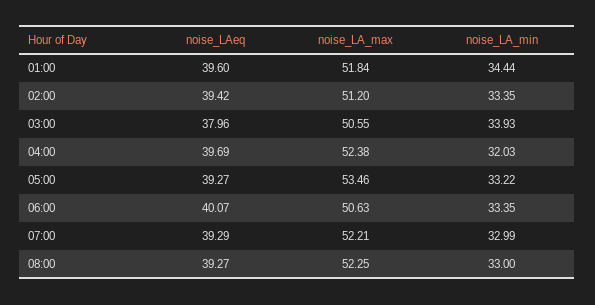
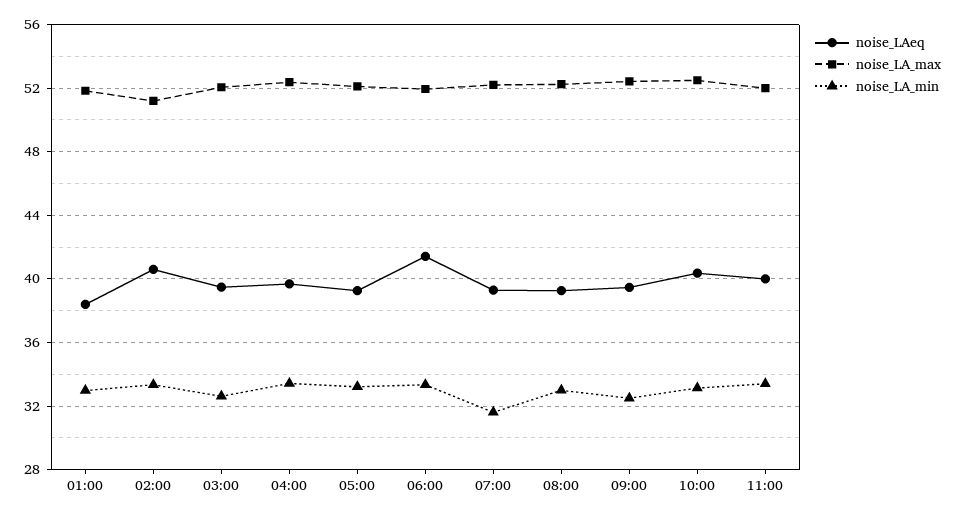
noise_LAeq, 01:00: 39.6 -> 38.5
noise_LA_min, 01:00: 34.44 -> 33
noise_LAeq, 02:00: 39.42 -> 40.5
noise_LAeq, 03:00: 37.96 -> 39.5
noise_LA_max, 03:00: 50.55 -> 52
noise_LA_min, 03:00: 33.93 -> 32.5
noise_LA_min, 04:00: 32.03 -> 33.5
noise_LA_max, 05:00: 53.46 -> 52
noise_LAeq, 06:00: 40.07 -> 41.5
noise_LA_max, 06:00: 50.63 -> 52
noise_LA_min, 07:00: 32.99 -> 31.5
noise_LAeq, 09:00: none -> 39.5
noise_LA_max, 09:00: none -> 52.5
noise_LA_min, 09:00: none -> 32.5
noise_LAeq, 10:00: none -> 40.5
noise_LA_max, 10:00: none -> 52.5
noise_LA_min, 10:00: none -> 33
noise_LAeq, 11:00: none -> 40
noise_LA_max, 11:00: none -> 52
noise_LA_min, 11:00: none -> 33.5

